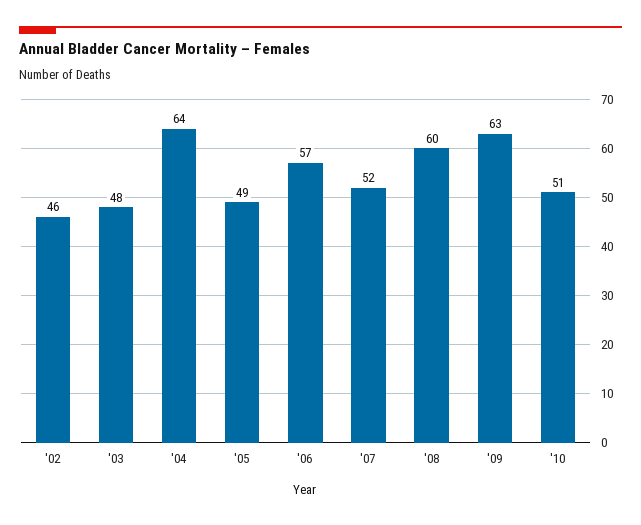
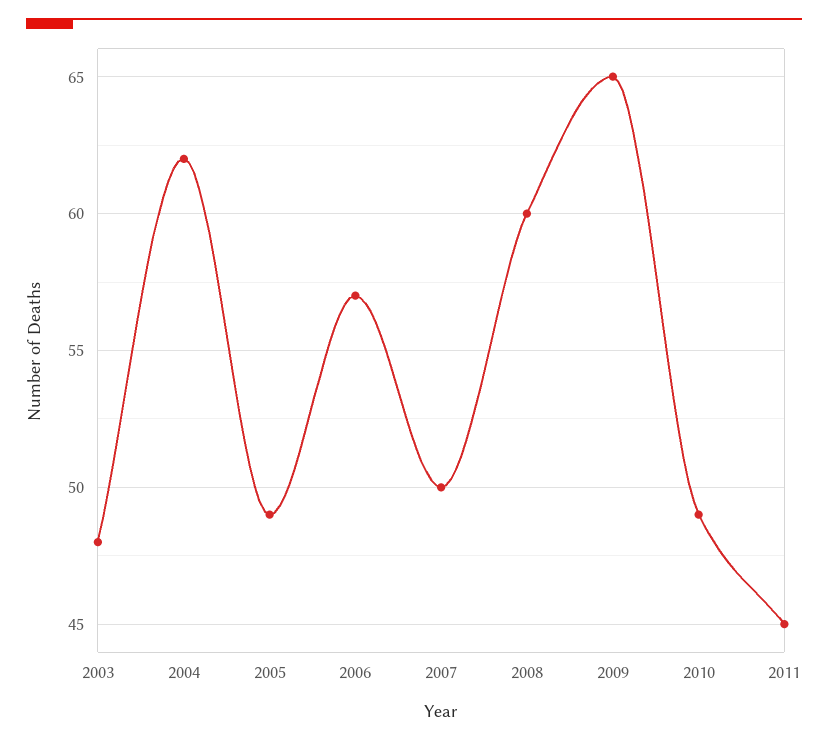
'02: 46 -> none
'04: 64 -> 62
'07: 52 -> 50
'09: 63 -> 65
'10: 51 -> 49
2011: none -> 45

